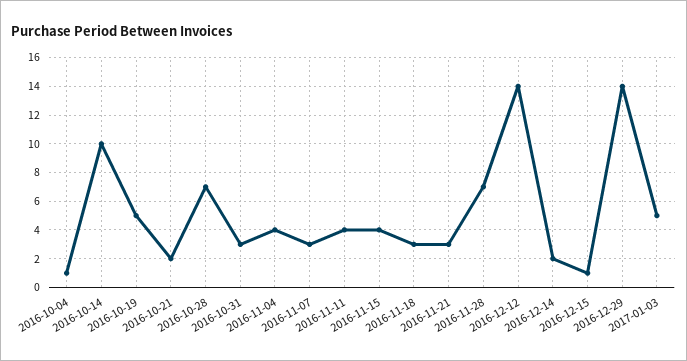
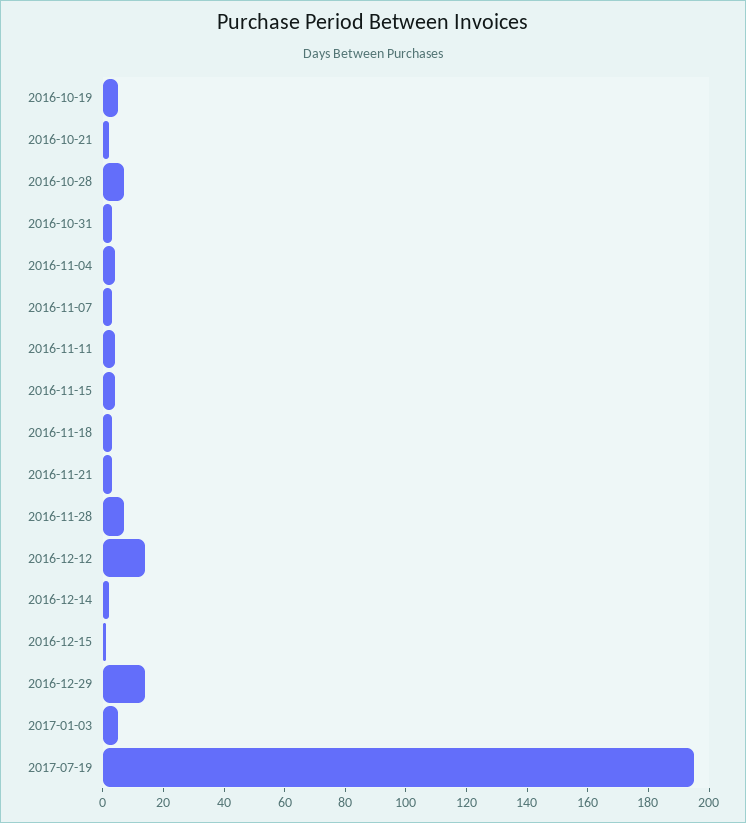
2016-10-04: 1 -> none
2016-10-14: 10 -> none
2017-07-19: none -> 195

